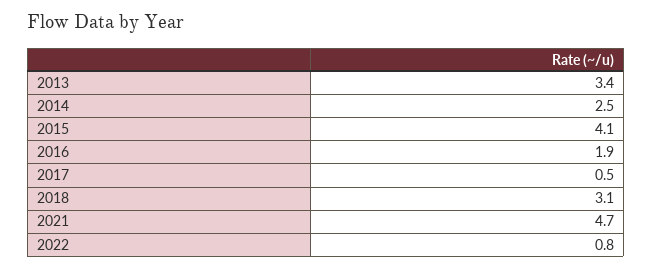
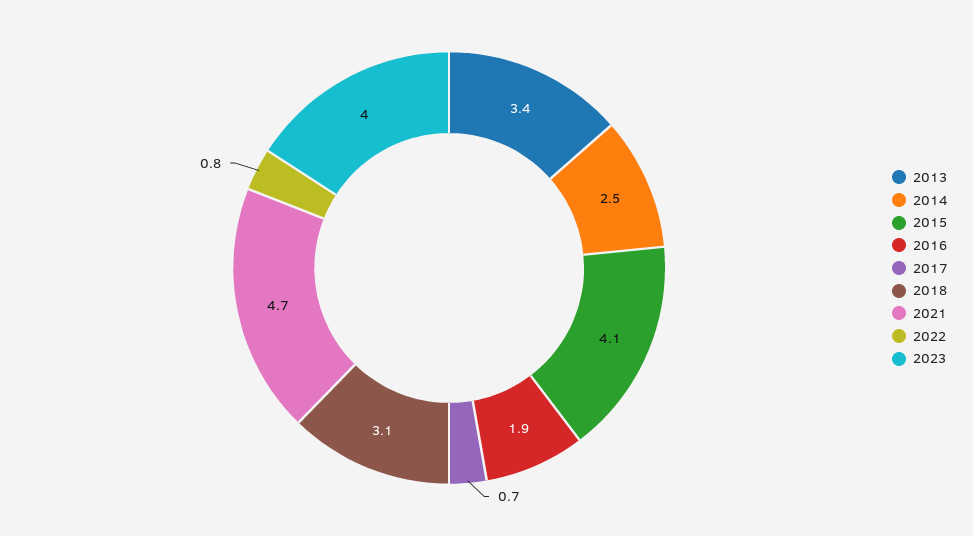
2017: 0.5 -> 0.7
2023: none -> 4

